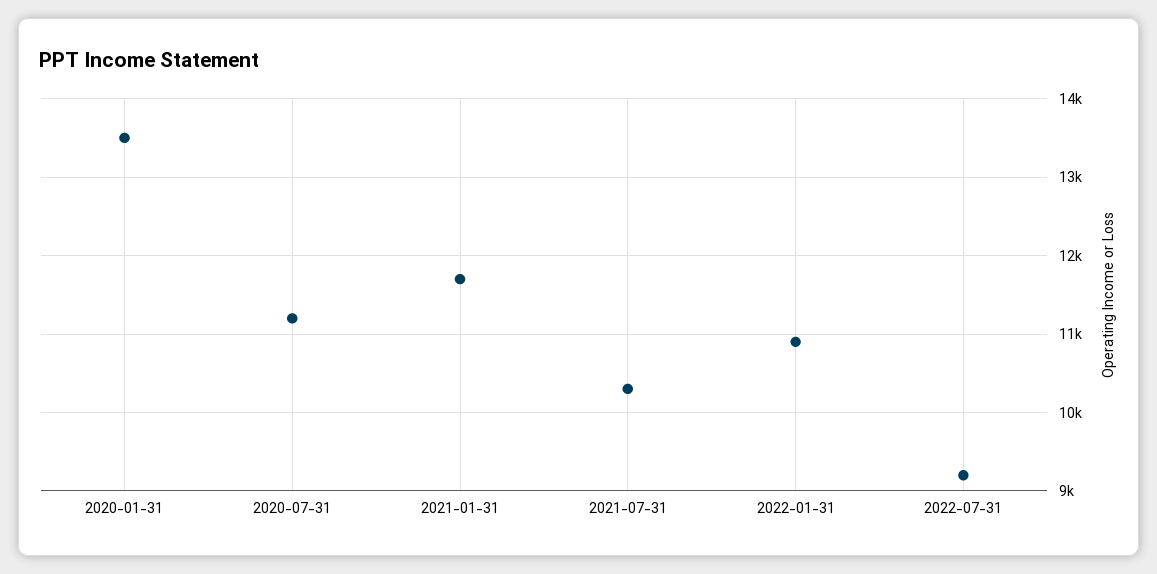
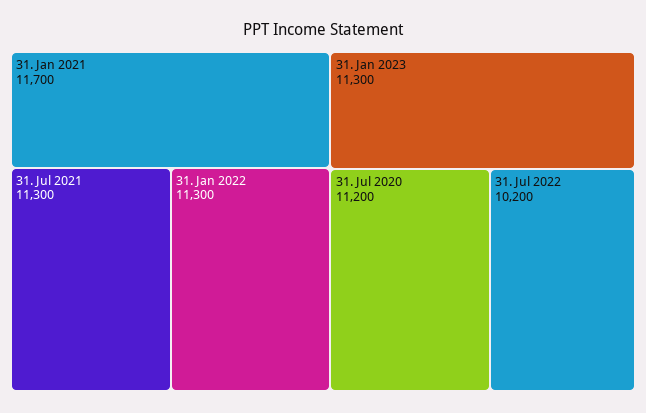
2020-01-31: 13500 -> none
2021-07-31: 10300 -> 11300
2022-01-31: 10900 -> 11300
2022-07-31: 9200 -> 10200
31. Jan 2023: none -> 11300

